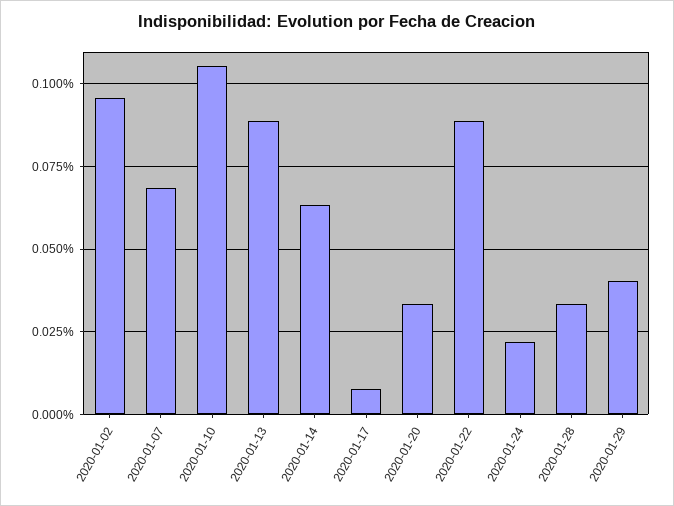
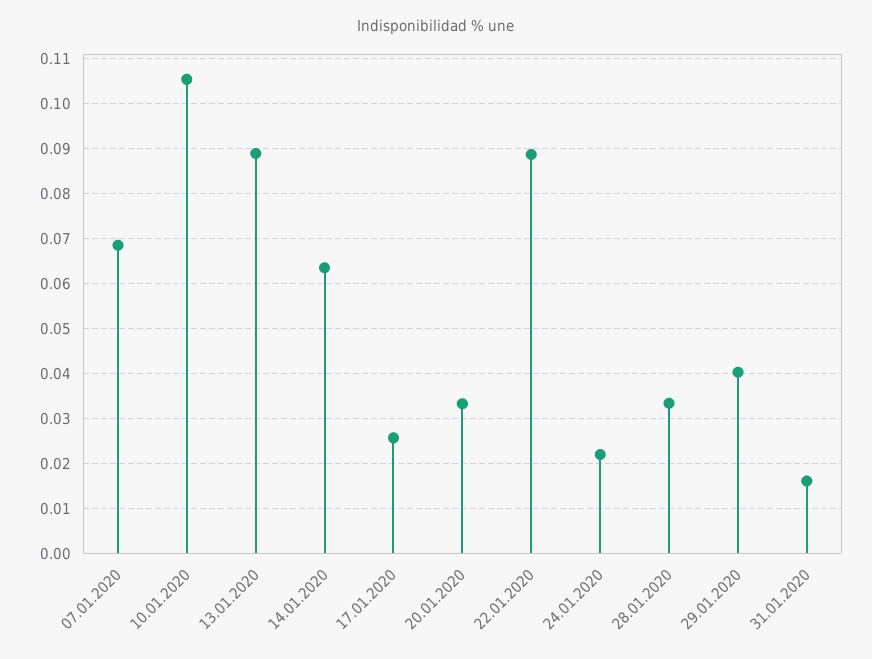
2020-01-02: 0.095 -> none
2020-01-17: 0.0075 -> 0.026
31.01.2020: none -> 0.016

